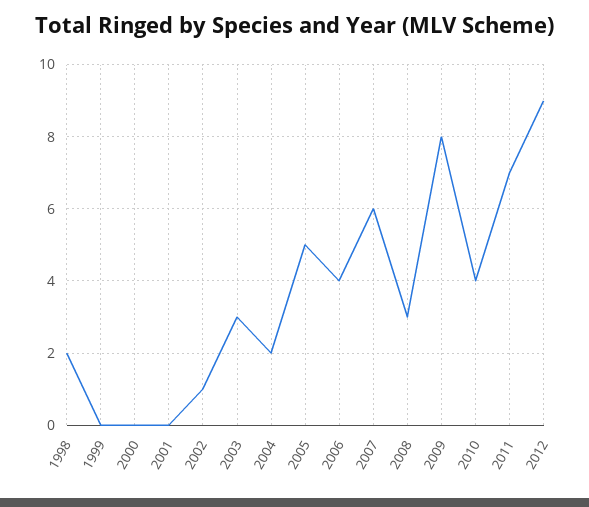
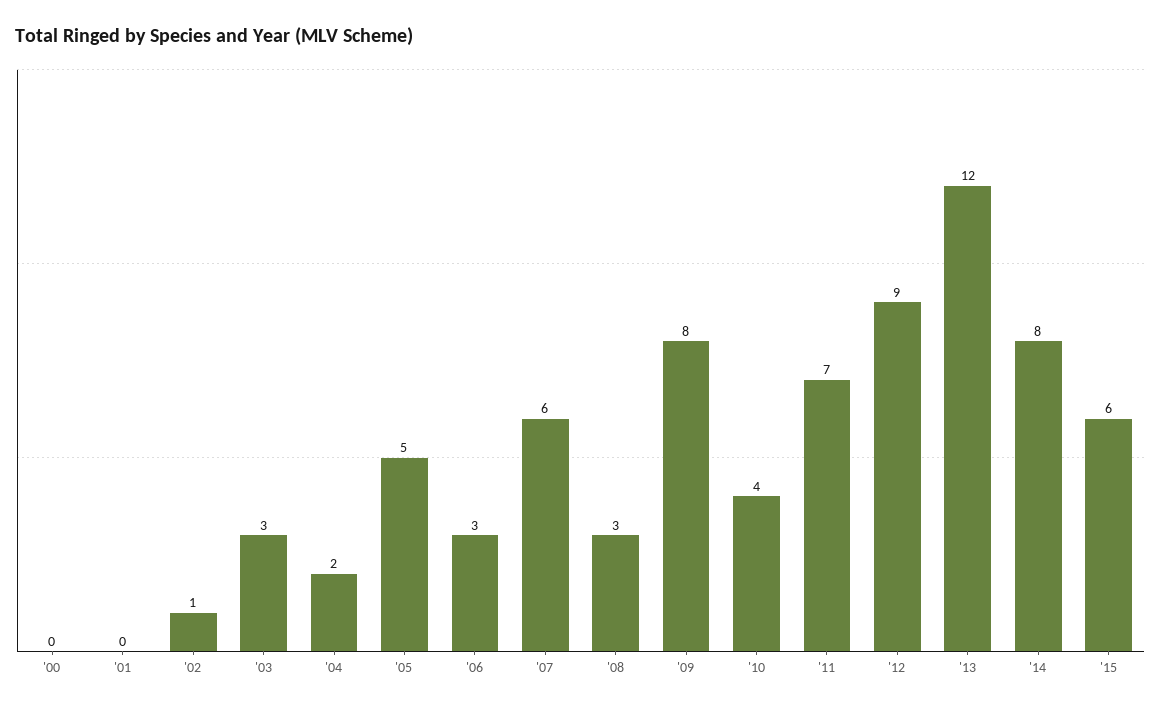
1998: 2 -> none
1999: 0 -> none
2006: 4 -> 3
'13: none -> 12
'14: none -> 8
'15: none -> 6

